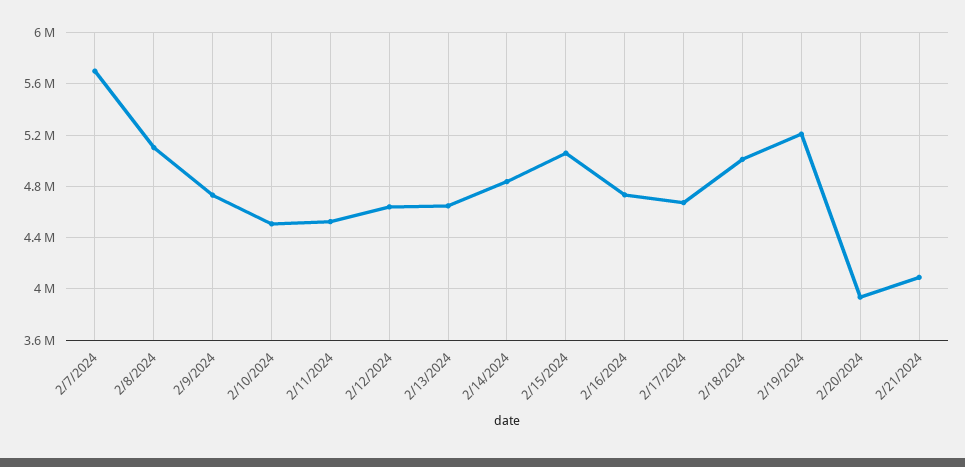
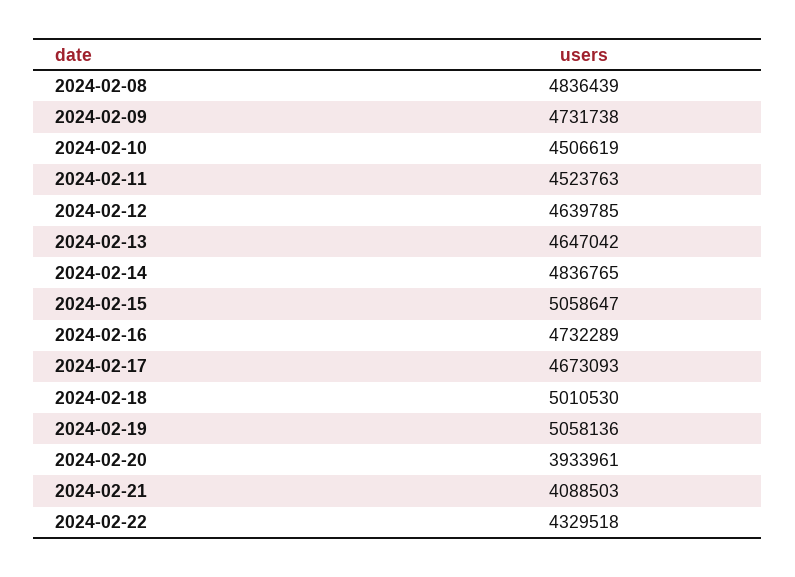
2/7/2024: 5700000 -> none
2/8/2024: 5100000 -> 4836439
2/19/2024: 5200000 -> 5058136
2024-02-22: none -> 4329518

